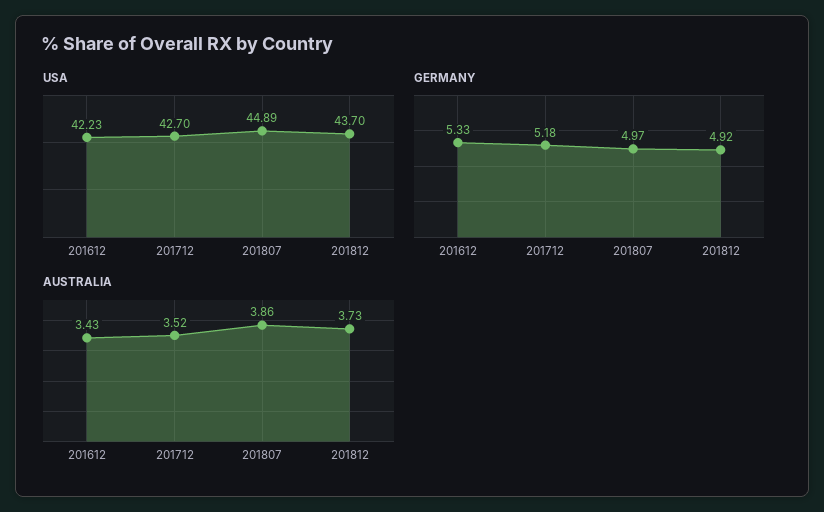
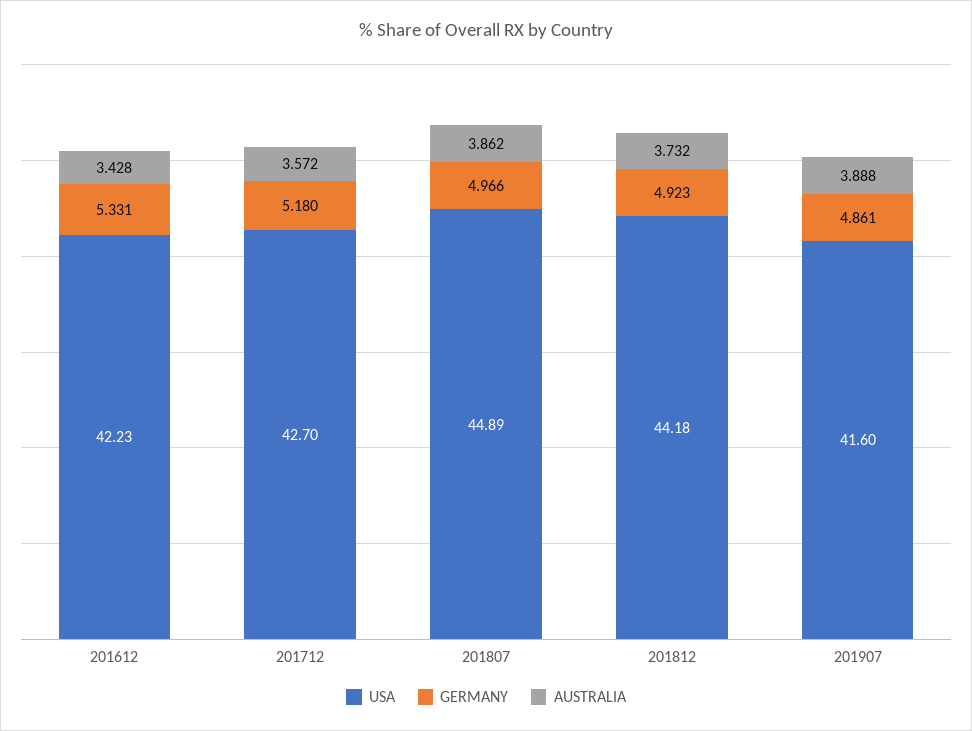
USA, 201812: 43.7 -> 44.18
AUSTRALIA, 201712: 3.52 -> 3.572
USA, 201907: none -> 41.6
GERMANY, 201907: none -> 4.861
AUSTRALIA, 201907: none -> 3.888

